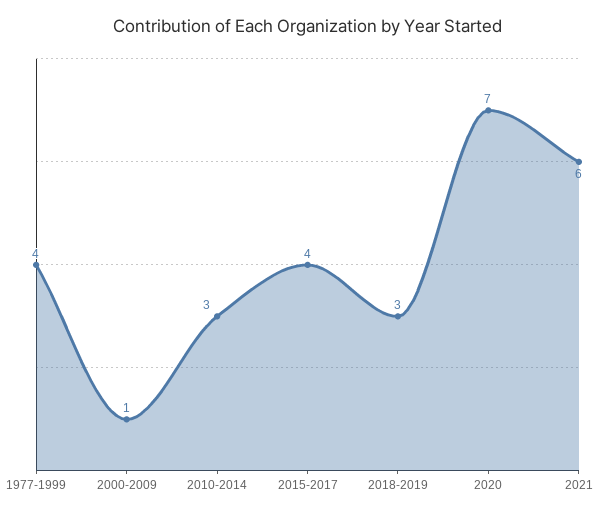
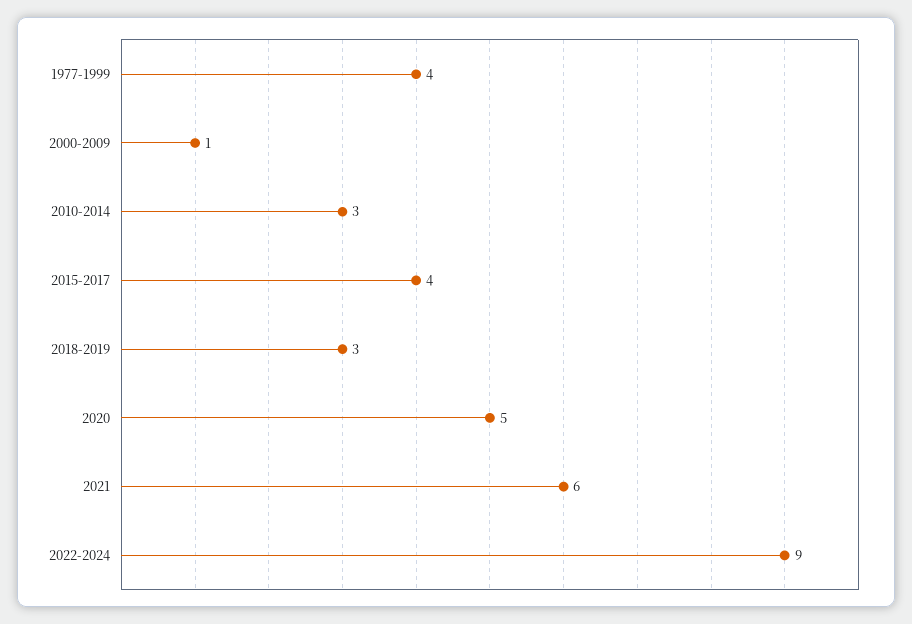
2020: 7 -> 5
2022-2024: none -> 9

